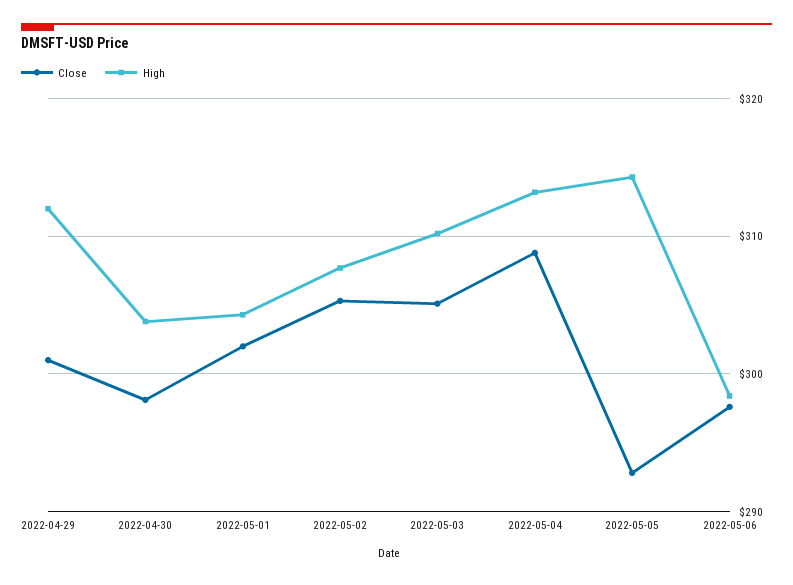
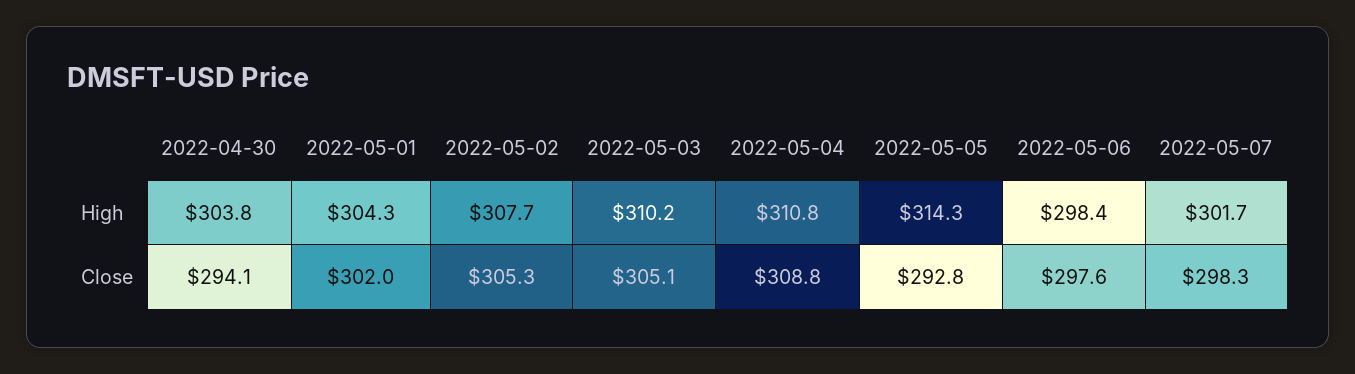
Close, 2022-04-29: 301 -> none
High, 2022-04-29: 312 -> none
Close, 2022-04-30: 298 -> 294.1
High, 2022-05-04: 313 -> 310.8
High, 2022-05-07: none -> 301.7
Close, 2022-05-07: none -> 298.3

